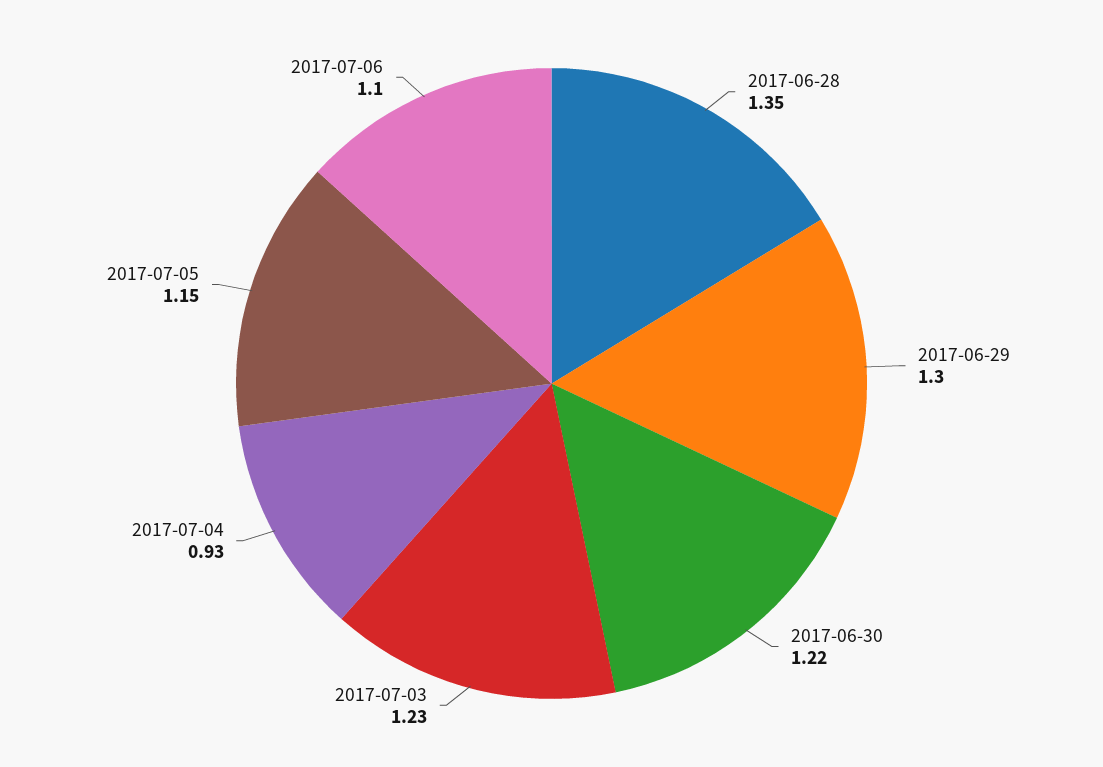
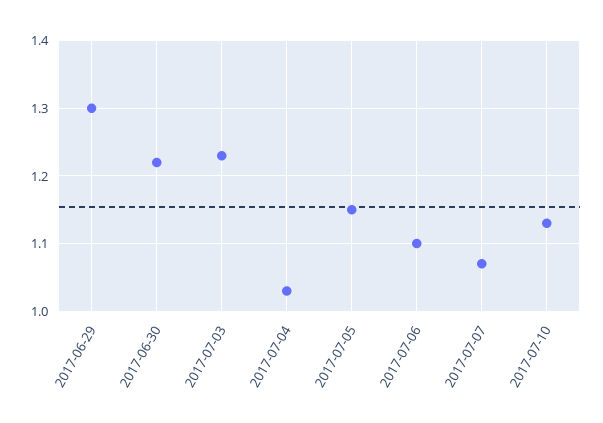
2017-06-28: 1.35 -> none
2017-07-04: 0.93 -> 1.03
2017-07-07: none -> 1.07
2017-07-10: none -> 1.13

